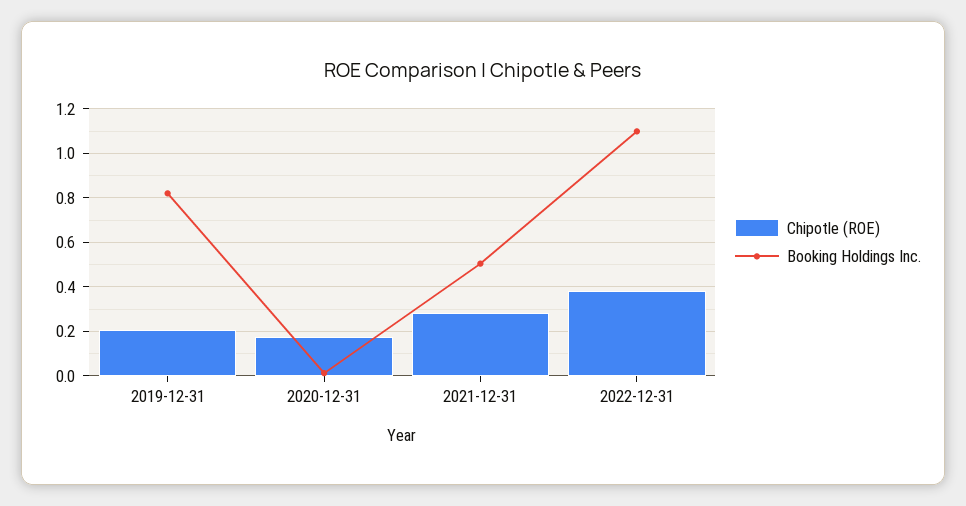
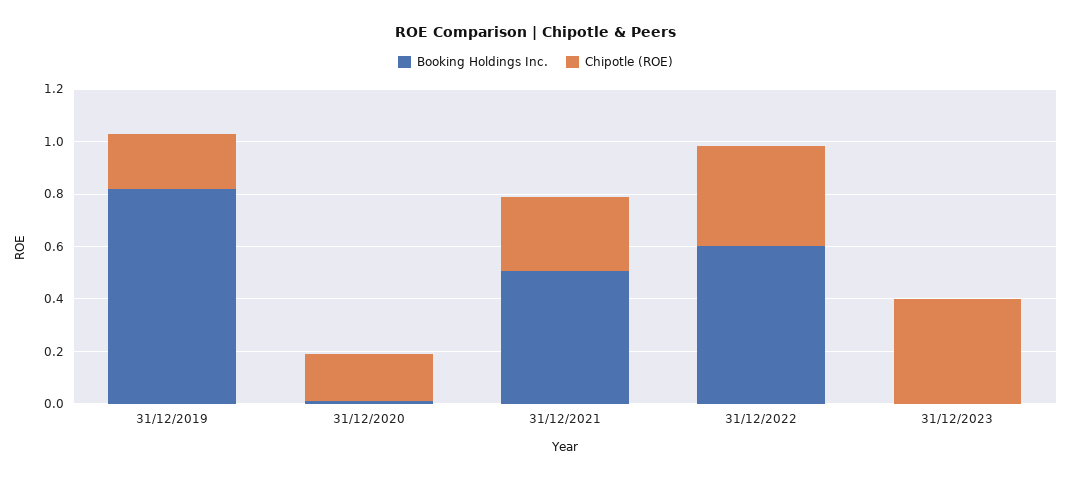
Booking Holdings Inc., 2022-12-31: 1.1 -> 0.6
Booking Holdings Inc., 31/12/2023: none -> 0
Chipotle (ROE), 31/12/2023: none -> 0.4

